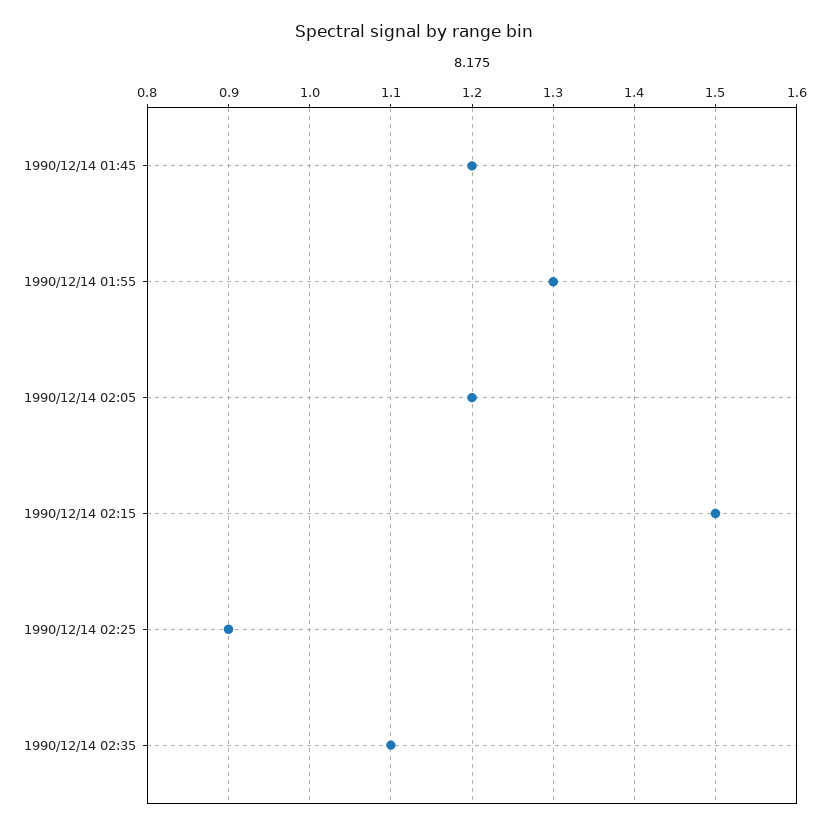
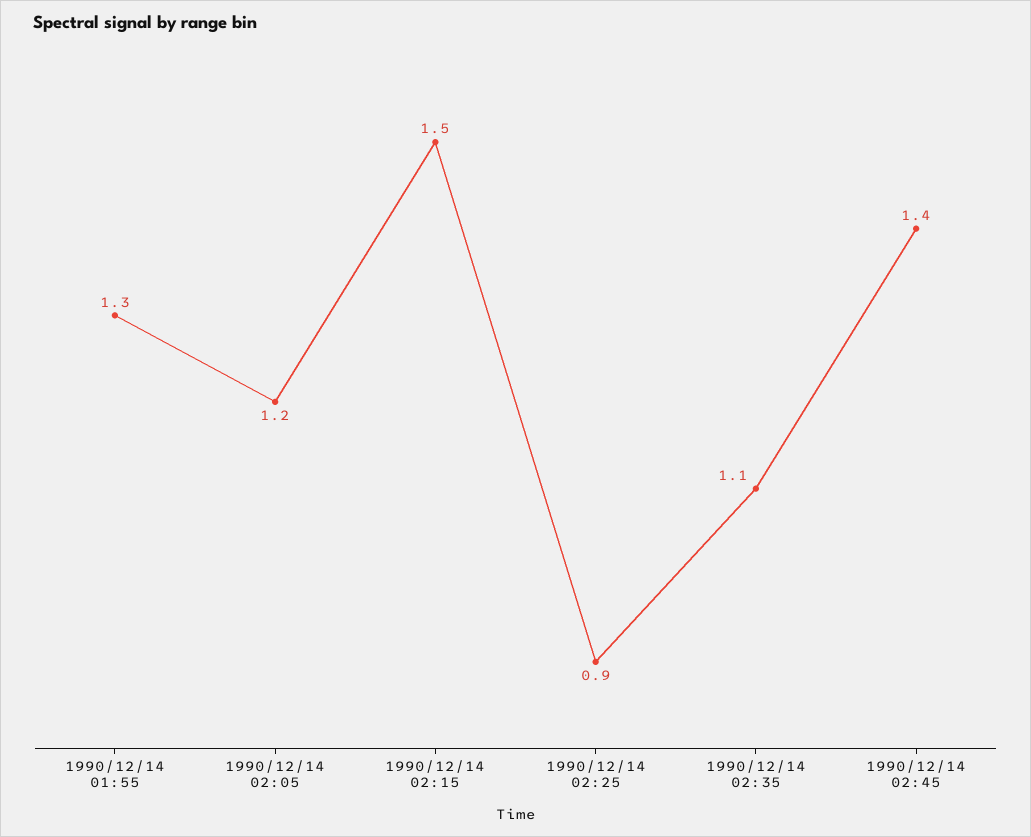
1990/12/14 01:45: 1.2 -> none
1990/12/14 02:45: none -> 1.4

